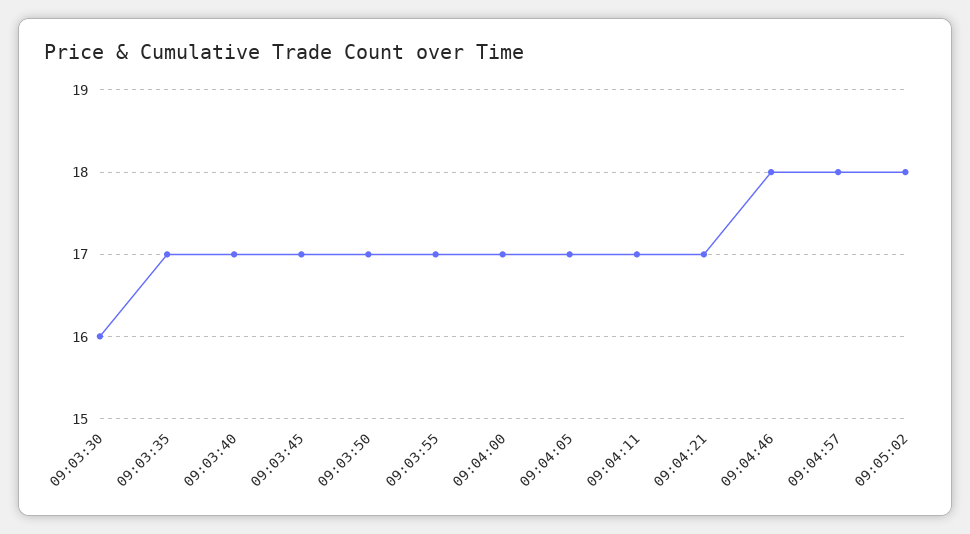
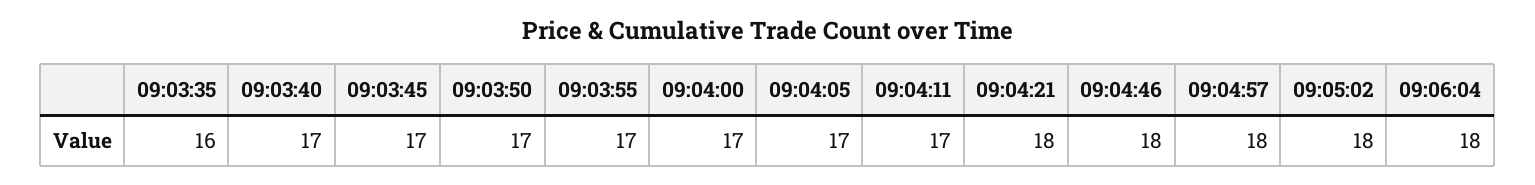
09:03:30: 16 -> none
09:03:35: 17 -> 16
09:04:21: 17 -> 18
09:06:04: none -> 18

